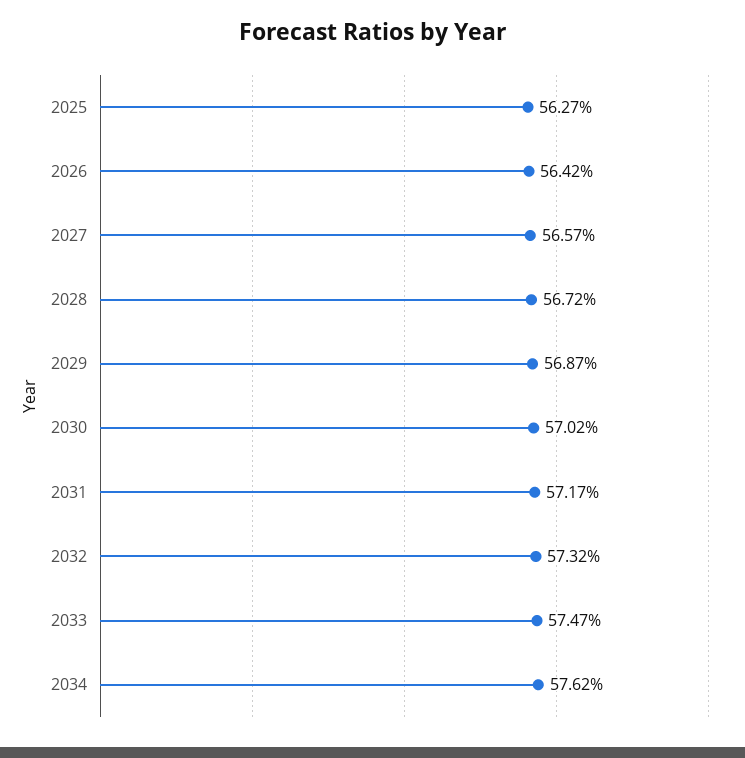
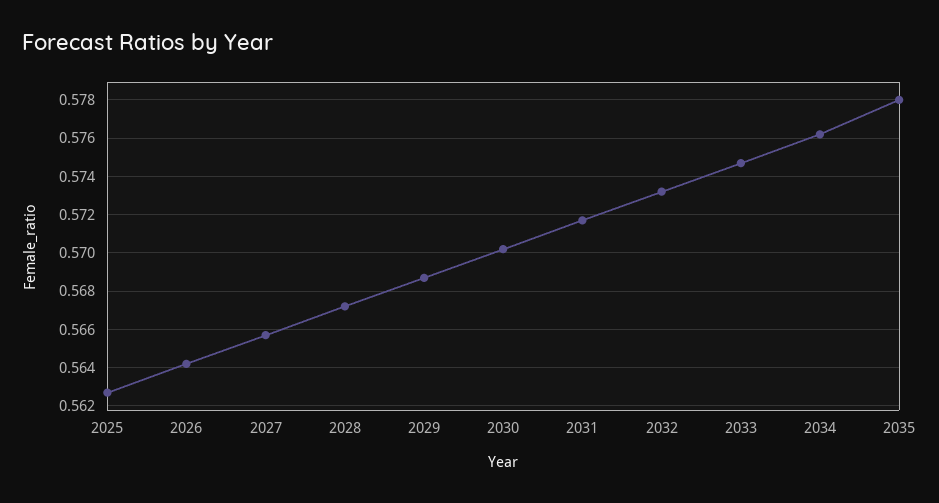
2035: none -> 0.578

